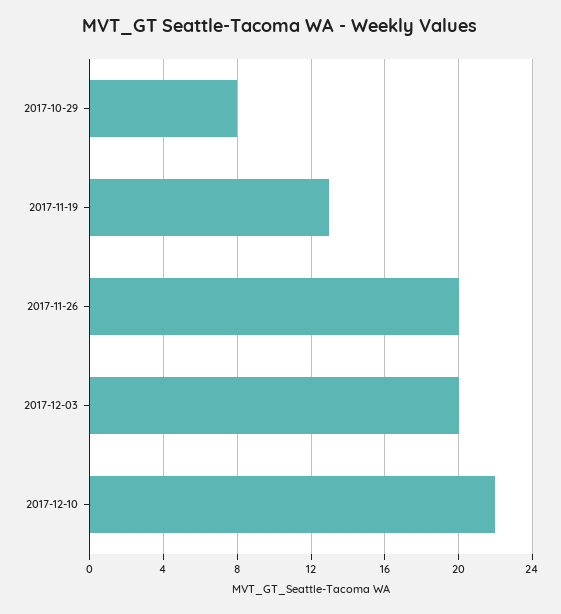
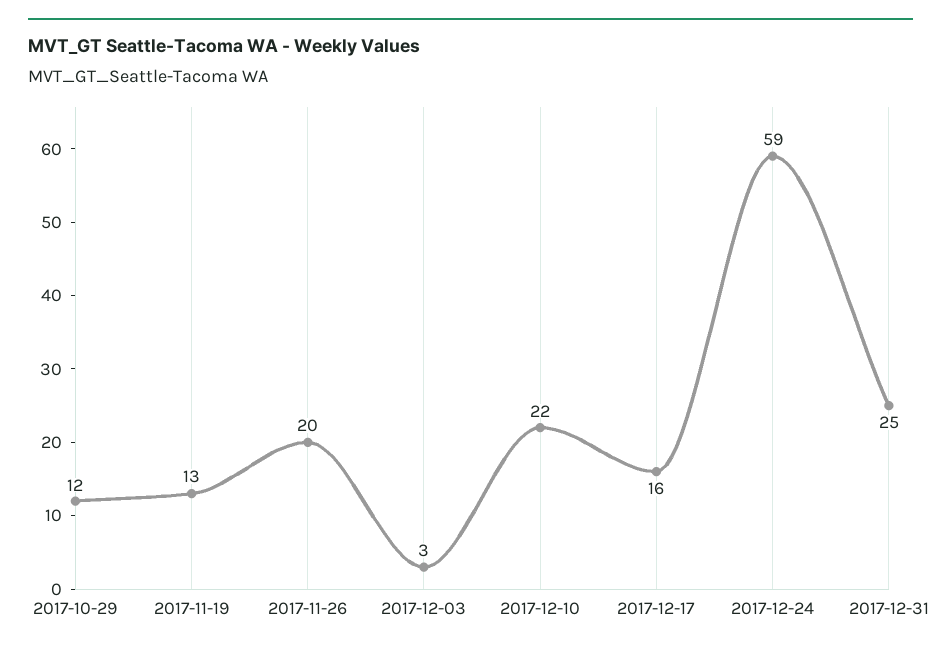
2017-10-29: 8 -> 12
2017-12-03: 20 -> 3
2017-12-17: none -> 16
2017-12-24: none -> 59
2017-12-31: none -> 25

